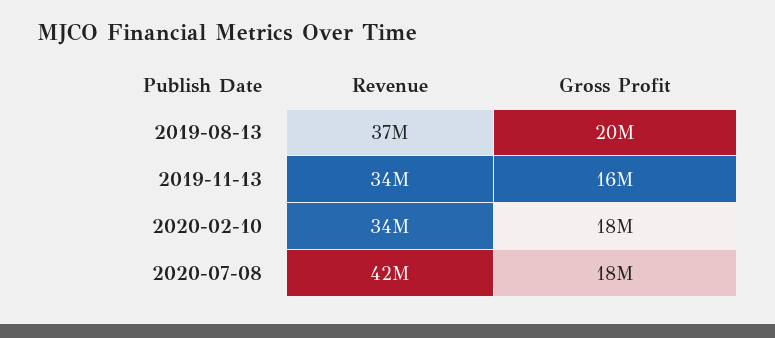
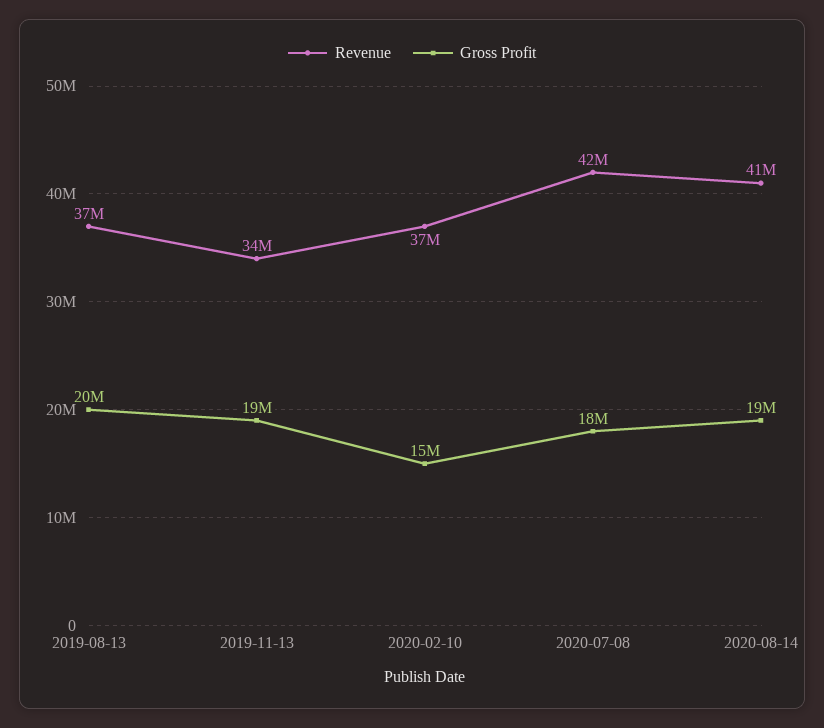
Gross Profit, 2019-11-13: 16000000 -> 19000000
Revenue, 2020-02-10: 34000000 -> 37000000
Gross Profit, 2020-02-10: 18000000 -> 15000000
Revenue, 2020-08-14: none -> 41000000
Gross Profit, 2020-08-14: none -> 19000000

